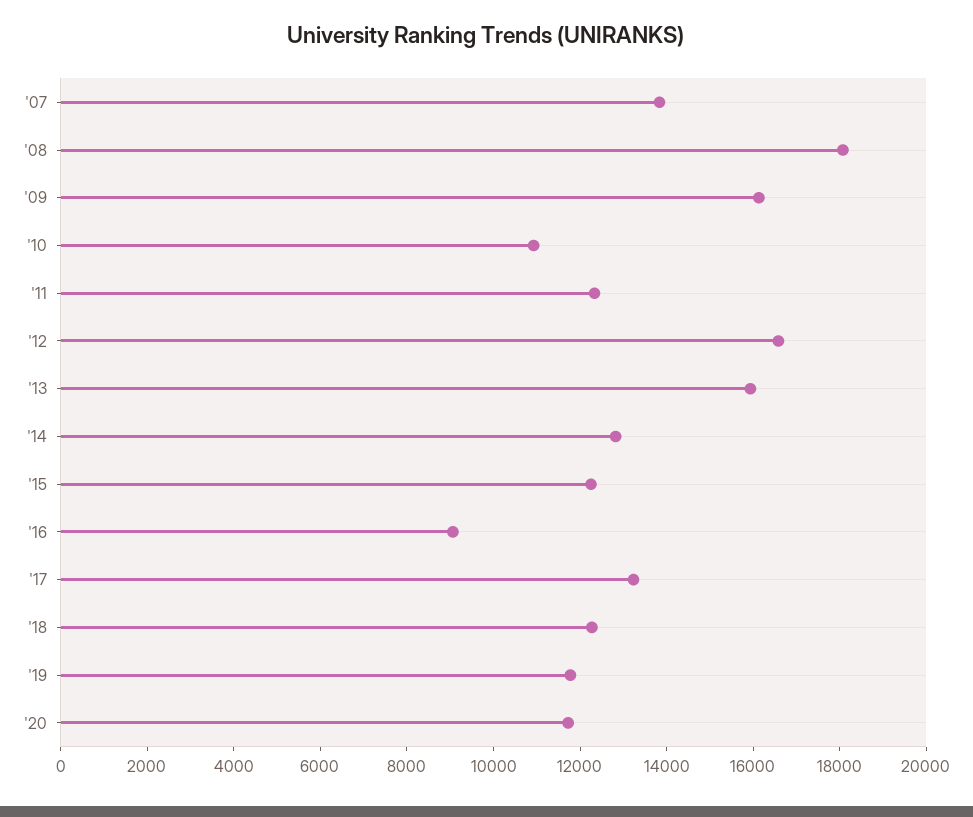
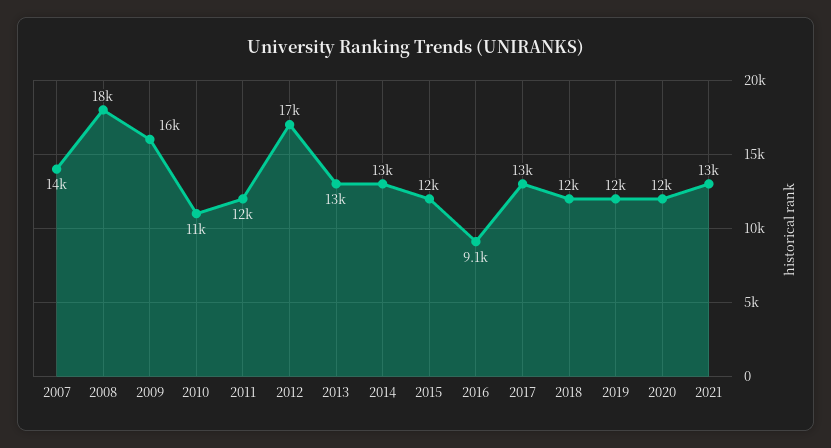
'13: 16000 -> 13000
2021: none -> 13000

